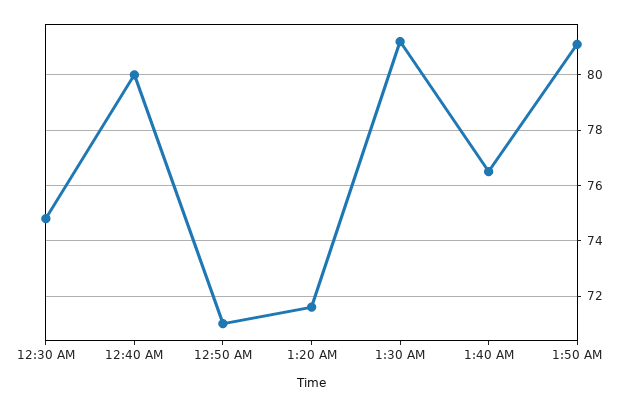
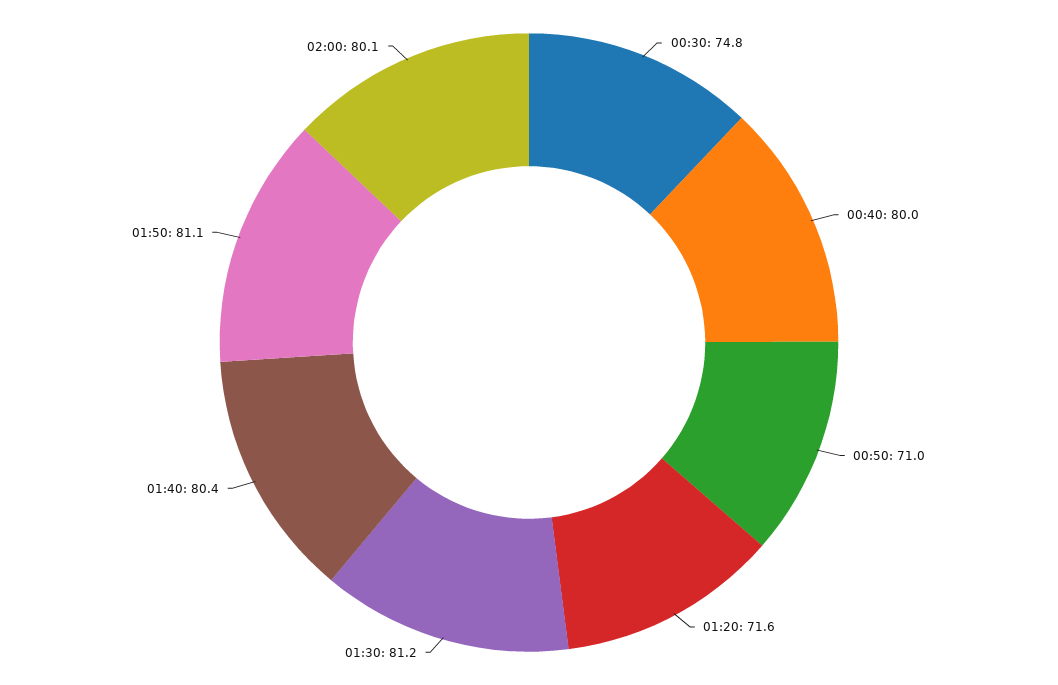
1:40 AM: 76.5 -> 80.4
02:00: none -> 80.1

